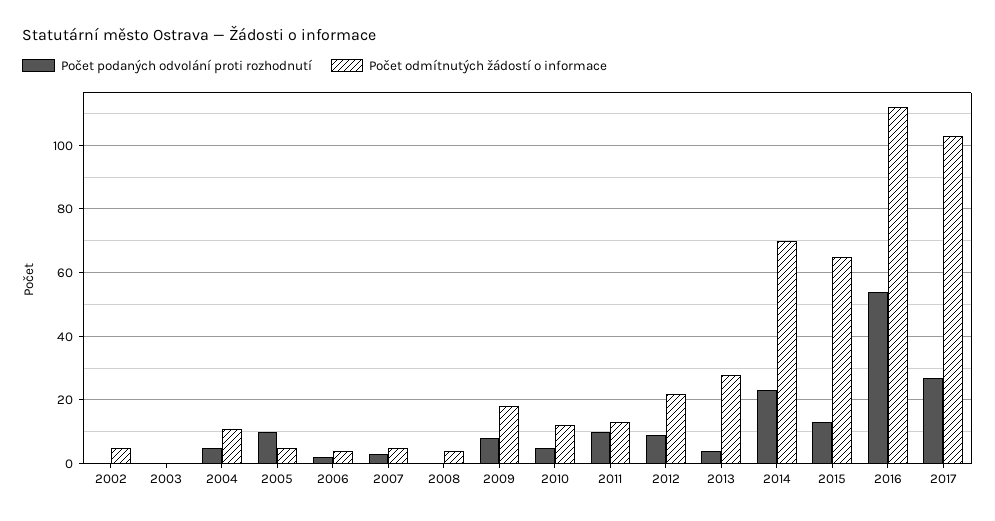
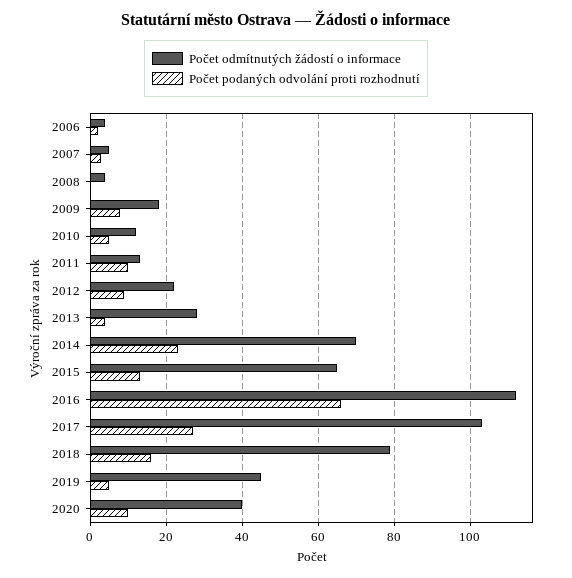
Počet podaných odvolání proti rozhodnutí, 2002: 0 -> none
Počet odmítnutých žádostí o informace, 2002: 5 -> none
Počet podaných odvolání proti rozhodnutí, 2003: 0 -> none
Počet odmítnutých žádostí o informace, 2003: 0 -> none
Počet podaných odvolání proti rozhodnutí, 2004: 5 -> none
Počet odmítnutých žádostí o informace, 2004: 10 -> none
Počet podaných odvolání proti rozhodnutí, 2005: 10 -> none
Počet odmítnutých žádostí o informace, 2005: 5 -> none
Počet podaných odvolání proti rozhodnutí, 2016: 55 -> 65
Počet odmítnutých žádostí o informace, 2018: none -> 80
Počet podaných odvolání proti rozhodnutí, 2018: none -> 15
Počet odmítnutých žádostí o informace, 2019: none -> 45
Počet podaných odvolání proti rozhodnutí, 2019: none -> 5
Počet odmítnutých žádostí o informace, 2020: none -> 40
Počet podaných odvolání proti rozhodnutí, 2020: none -> 10

